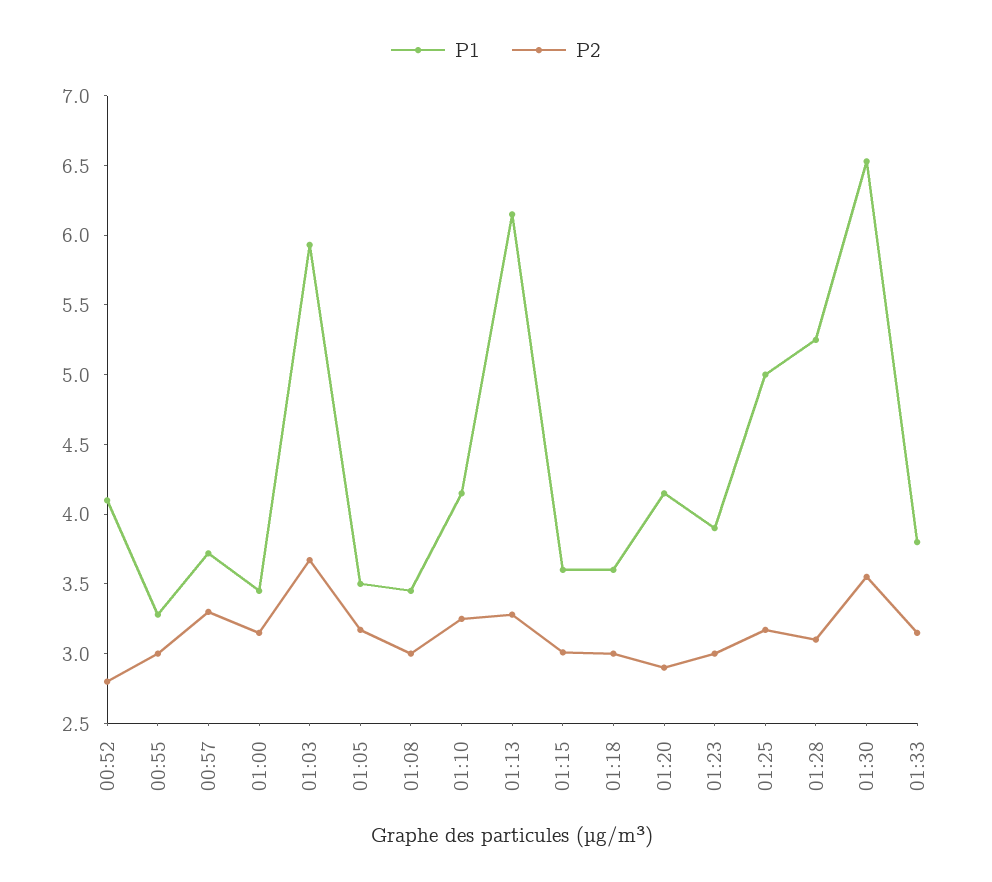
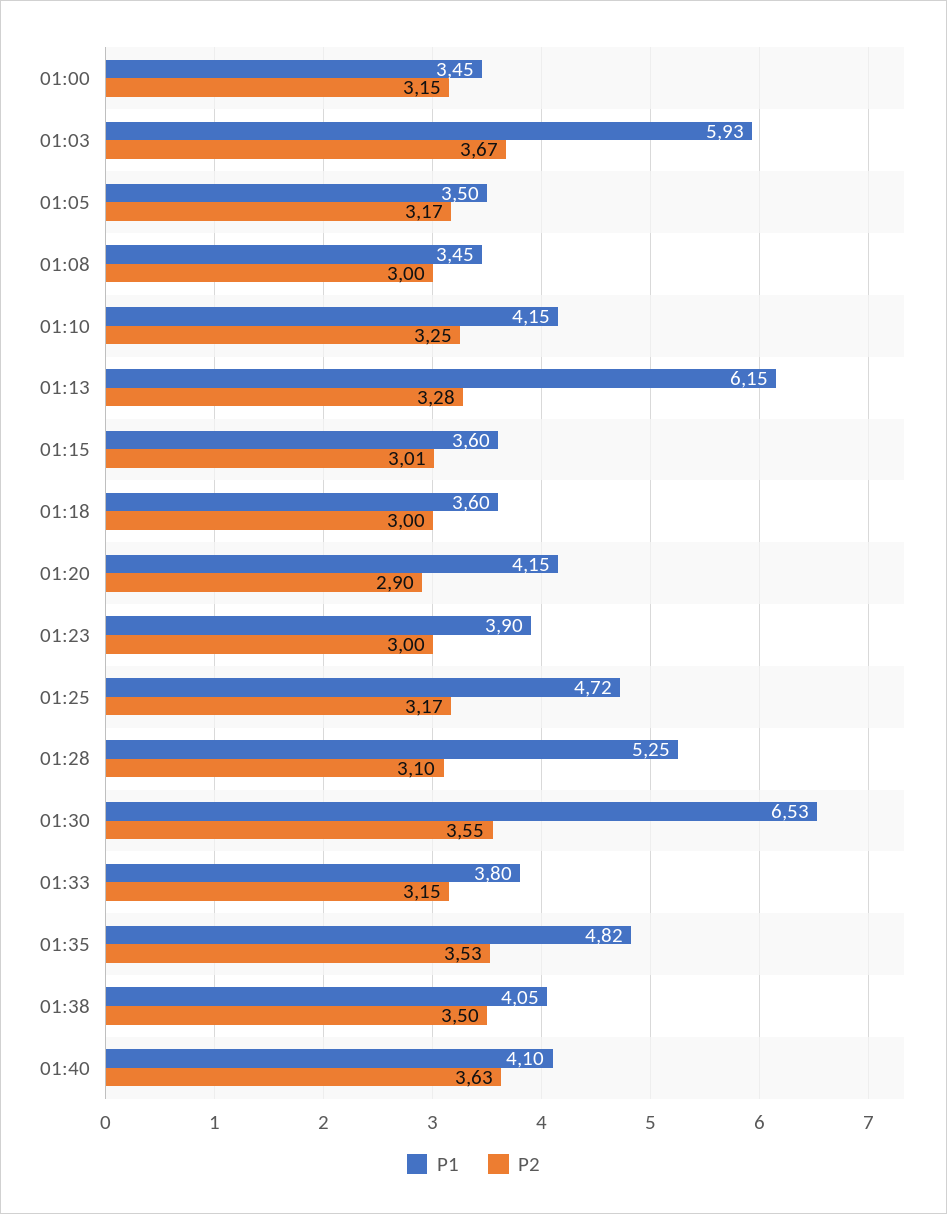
P1, 00:52: 4.1 -> none
P2, 00:52: 2.8 -> none
P1, 00:55: 3.3 -> none
P2, 00:55: 3 -> none
P1, 00:57: 3.7 -> none
P2, 00:57: 3.3 -> none
P1, 01:25: 5 -> 4.72
P1, 01:35: none -> 4.82
P2, 01:35: none -> 3.53
P1, 01:38: none -> 4.05
P2, 01:38: none -> 3.5
P1, 01:40: none -> 4.1
P2, 01:40: none -> 3.63

